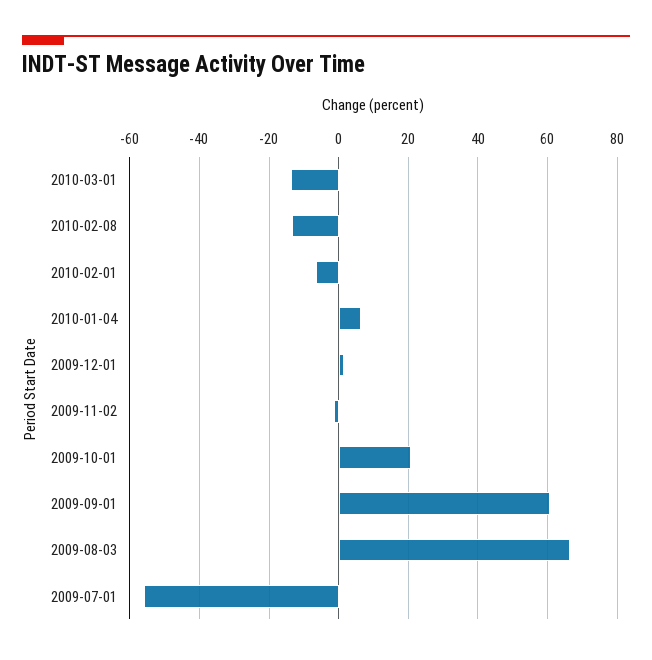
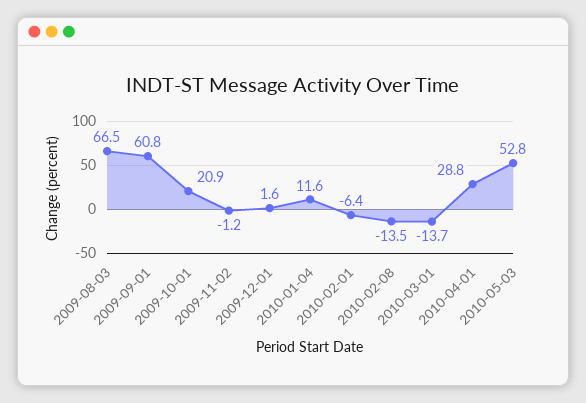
2010-01-04: 6 -> 11.6
2009-07-01: -56 -> none
2010-04-01: none -> 28.8
2010-05-03: none -> 52.8

